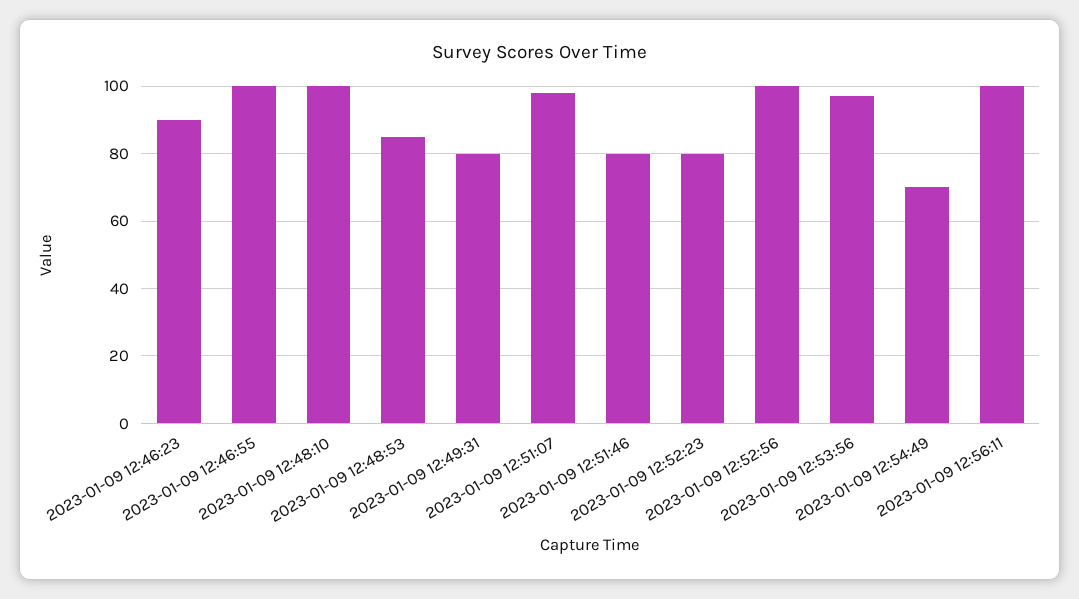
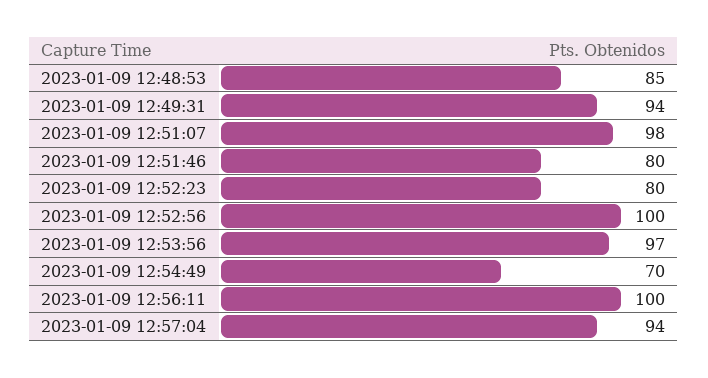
2023-01-09 12:46:23: 90 -> none
2023-01-09 12:46:55: 100 -> none
2023-01-09 12:48:10: 100 -> none
2023-01-09 12:49:31: 80 -> 94
2023-01-09 12:57:04: none -> 94

